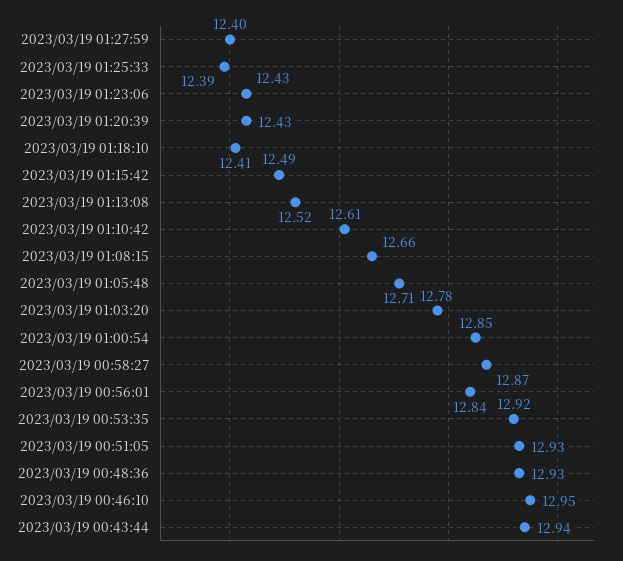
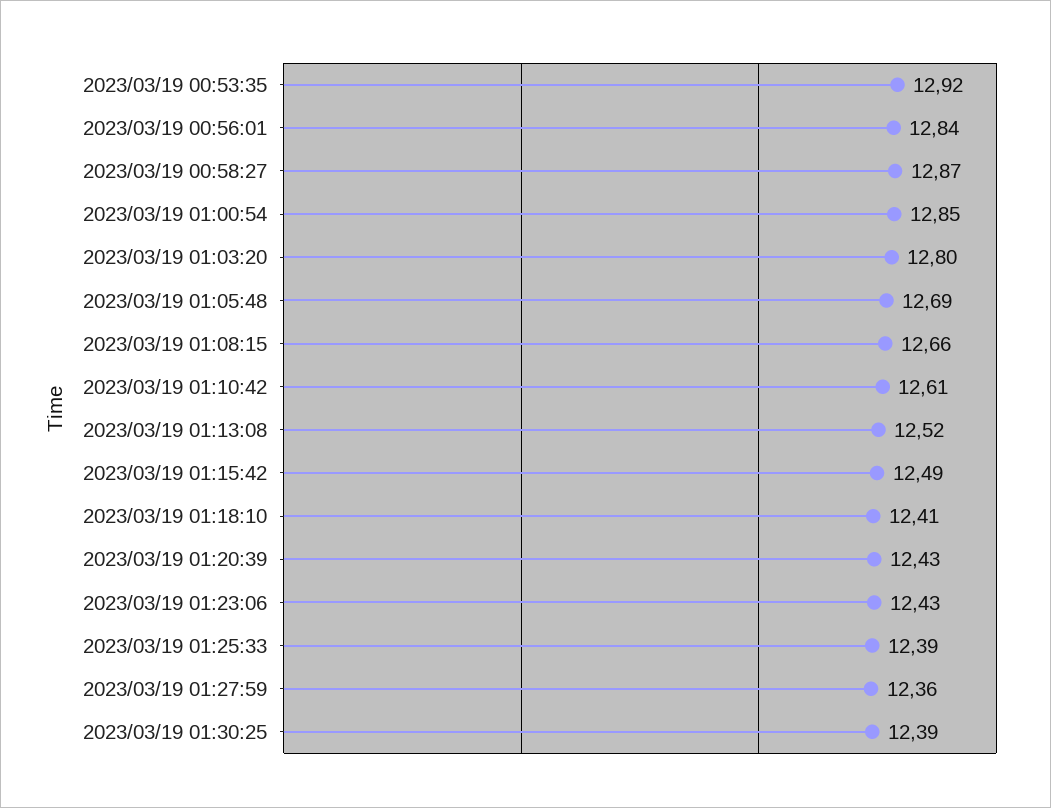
2023/03/19 01:27:59: 12.4 -> 12.36
2023/03/19 01:05:48: 12.71 -> 12.69
2023/03/19 01:03:20: 12.78 -> 12.8
2023/03/19 00:51:05: 12.93 -> none
2023/03/19 00:48:36: 12.93 -> none
2023/03/19 00:46:10: 12.95 -> none
2023/03/19 00:43:44: 12.94 -> none
2023/03/19 01:30:25: none -> 12.39

